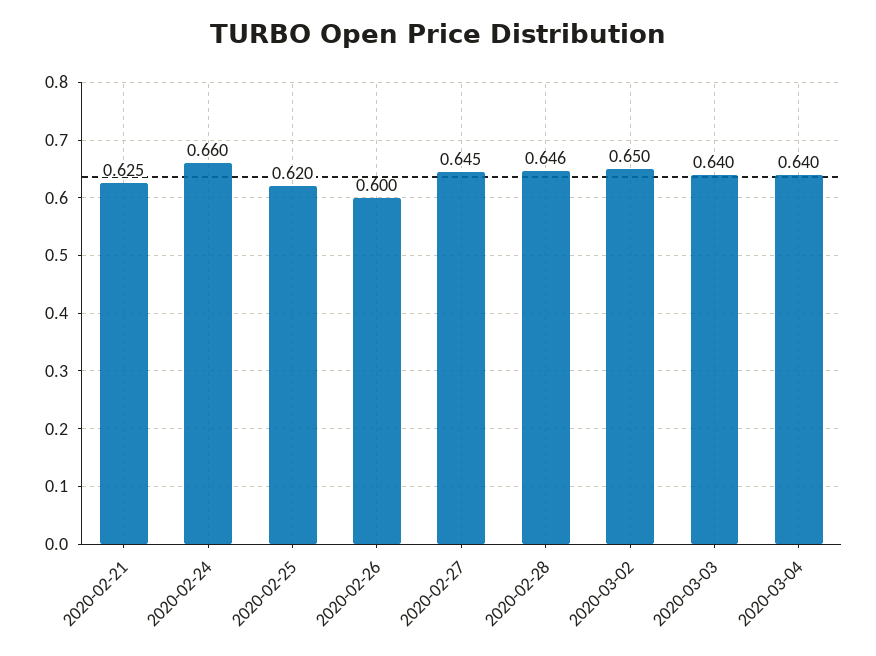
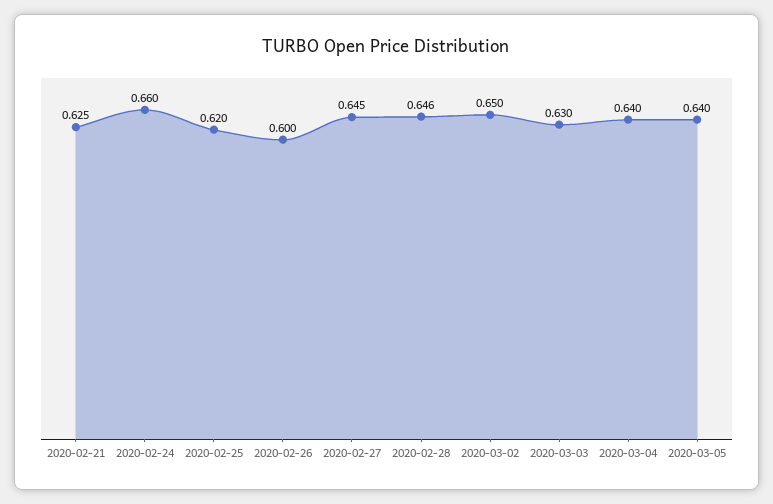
2020-03-03: 0.64 -> 0.63
2020-03-05: none -> 0.64

